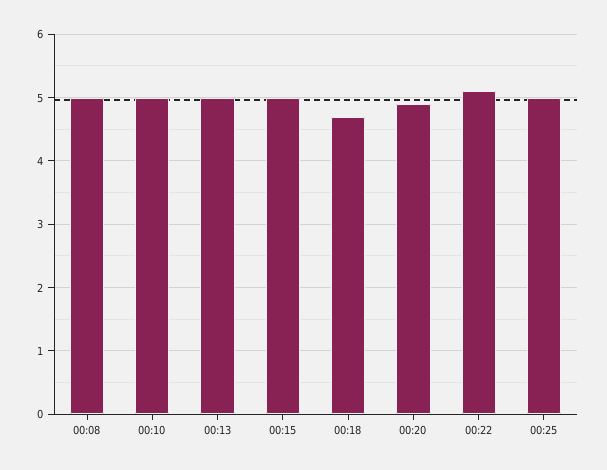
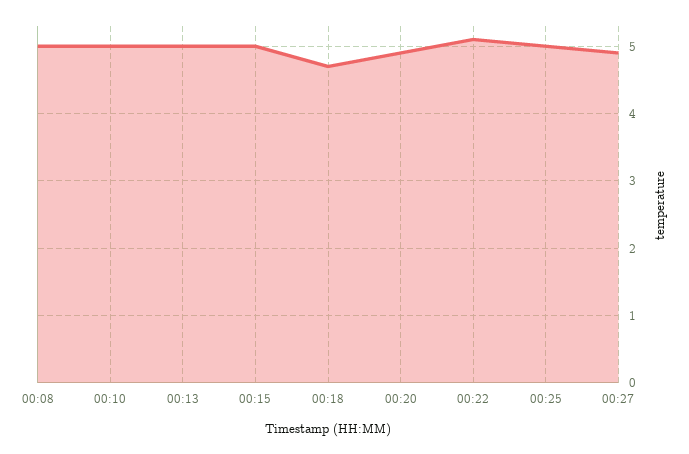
00:27: none -> 4.9

